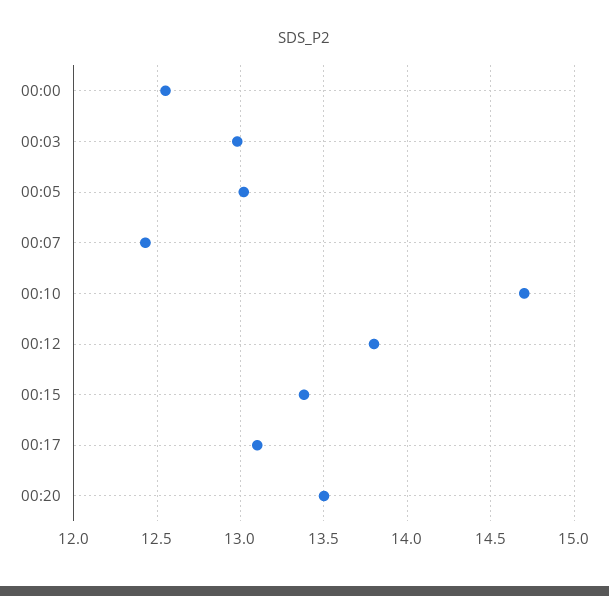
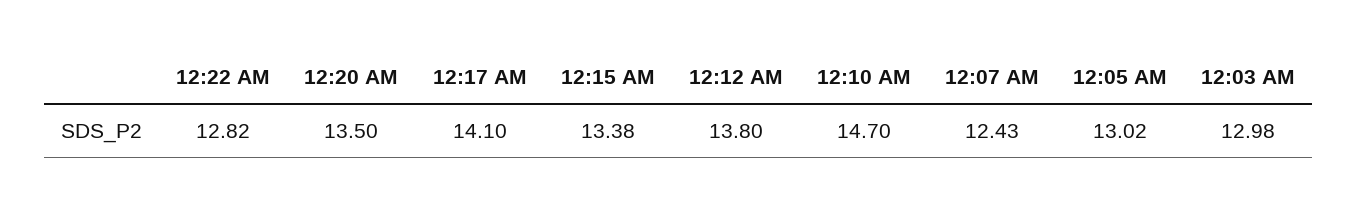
00:00: 12.55 -> none
00:17: 13.1 -> 14.1
12:22 AM: none -> 12.82

